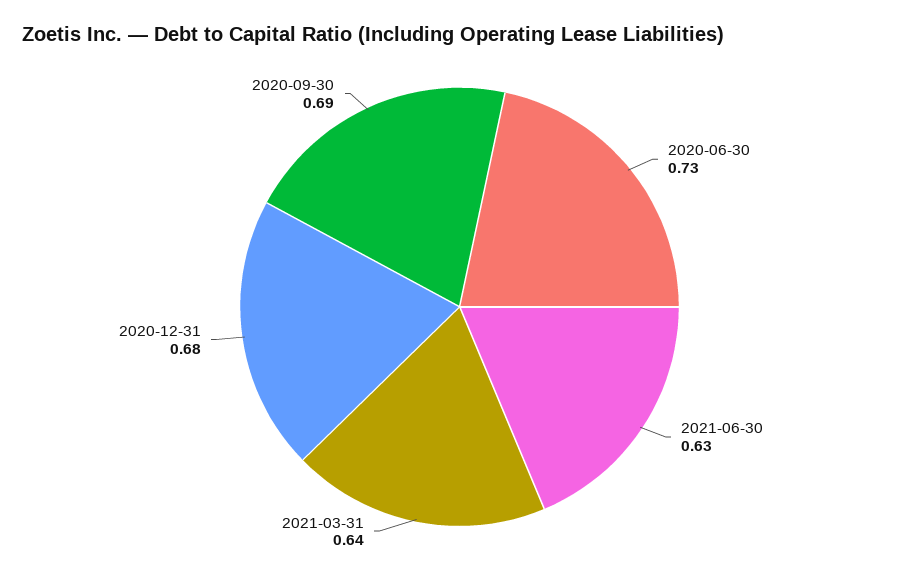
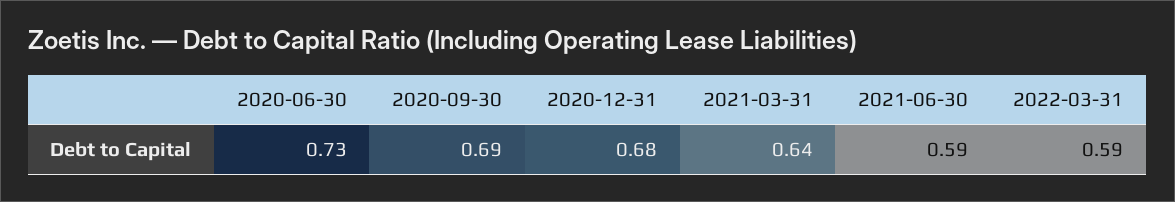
2021-06-30: 0.63 -> 0.59
2022-03-31: none -> 0.59

